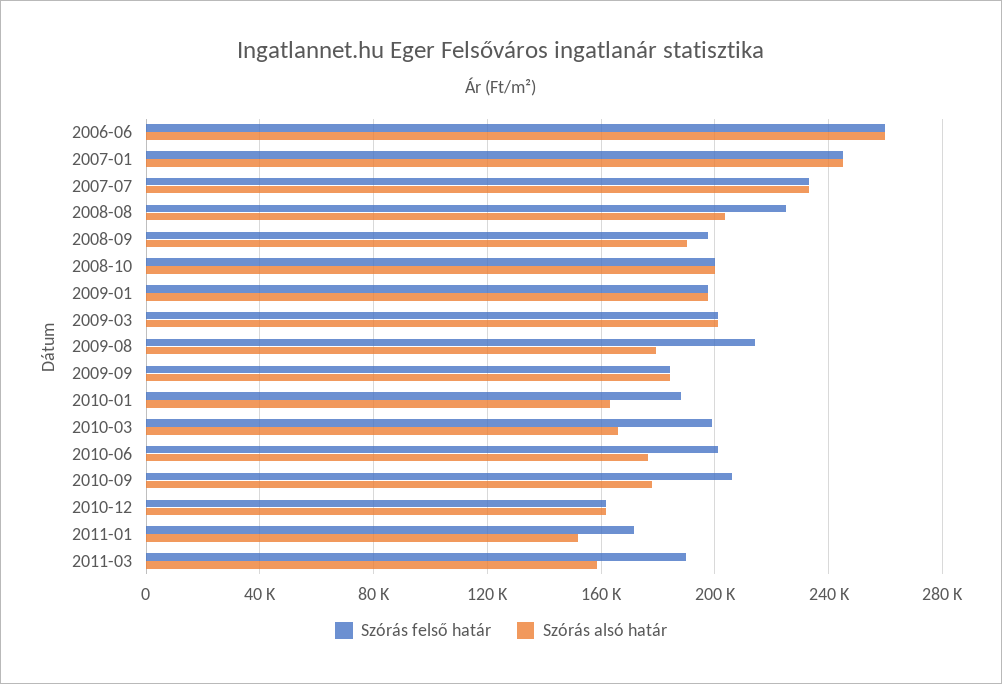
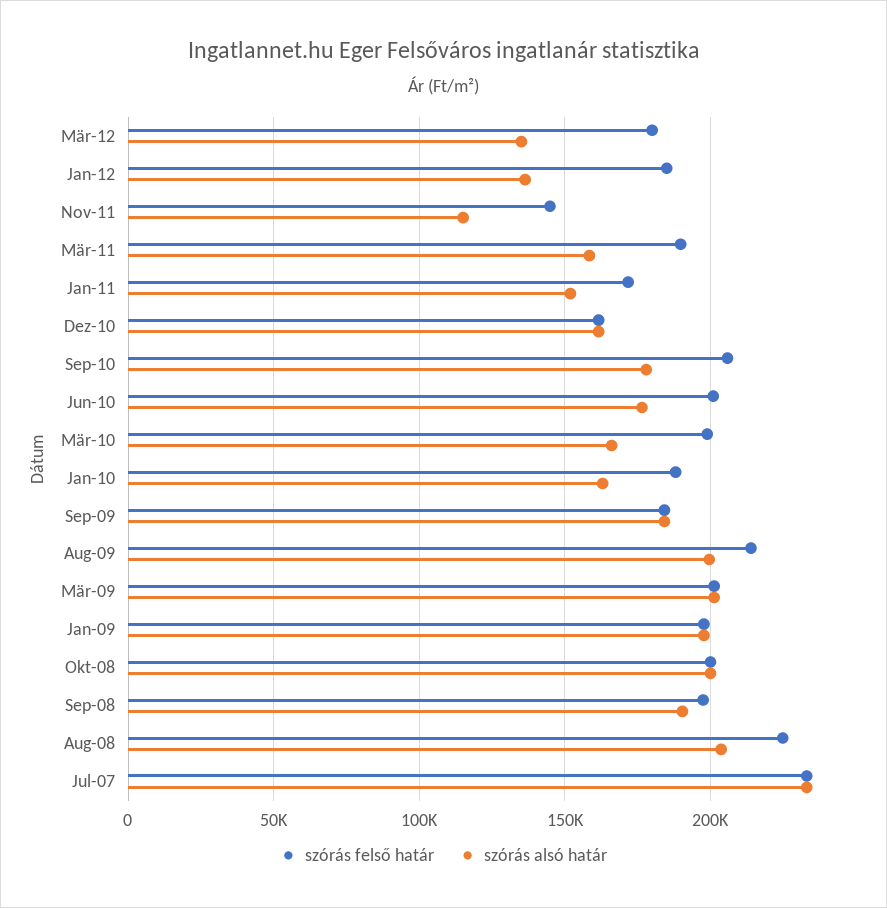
Szórás felső határ, 2006-06: 260000 -> none
Szórás alsó határ, 2006-06: 260000 -> none
Szórás felső határ, 2007-01: 245000 -> none
Szórás alsó határ, 2007-01: 245000 -> none
Szórás alsó határ, 2009-08: 180000 -> 200000
Szórás felső határ, Mär-12: none -> 180000
Szórás alsó határ, Mär-12: none -> 135000
Szórás felső határ, Jan-12: none -> 185000
Szórás alsó határ, Jan-12: none -> 135000
Szórás felső határ, Nov-11: none -> 145000
Szórás alsó határ, Nov-11: none -> 115000

